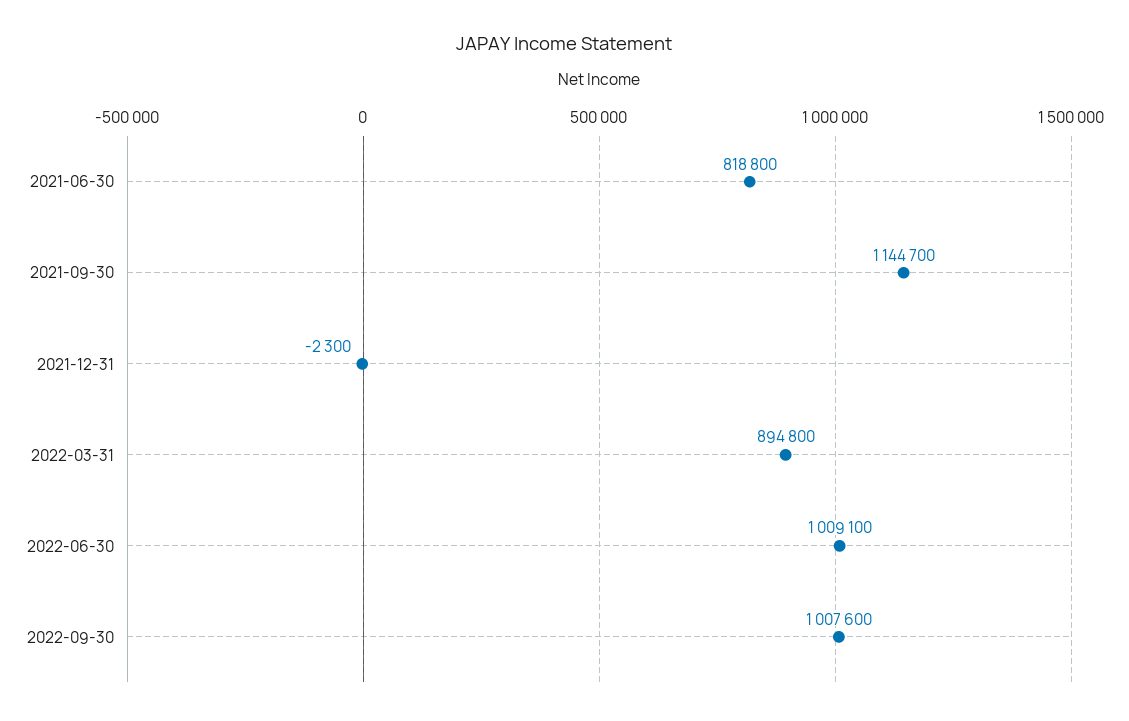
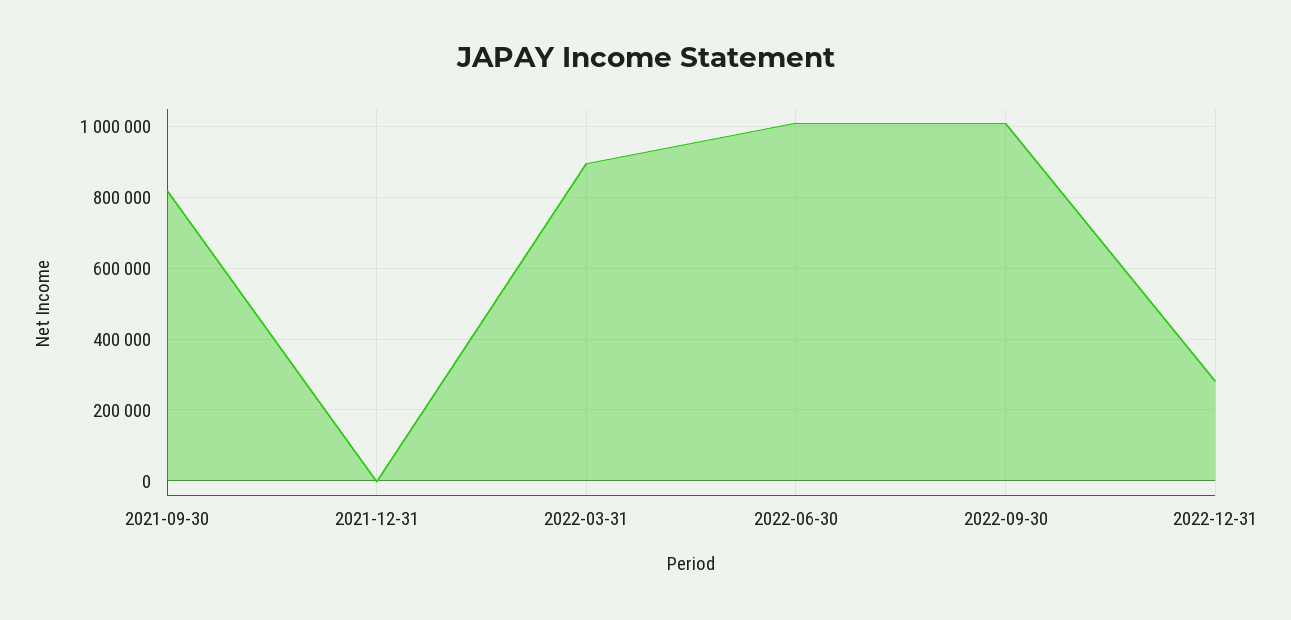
2021-06-30: 818800 -> none
2021-09-30: 1144700 -> 820000
2022-12-31: none -> 280000

